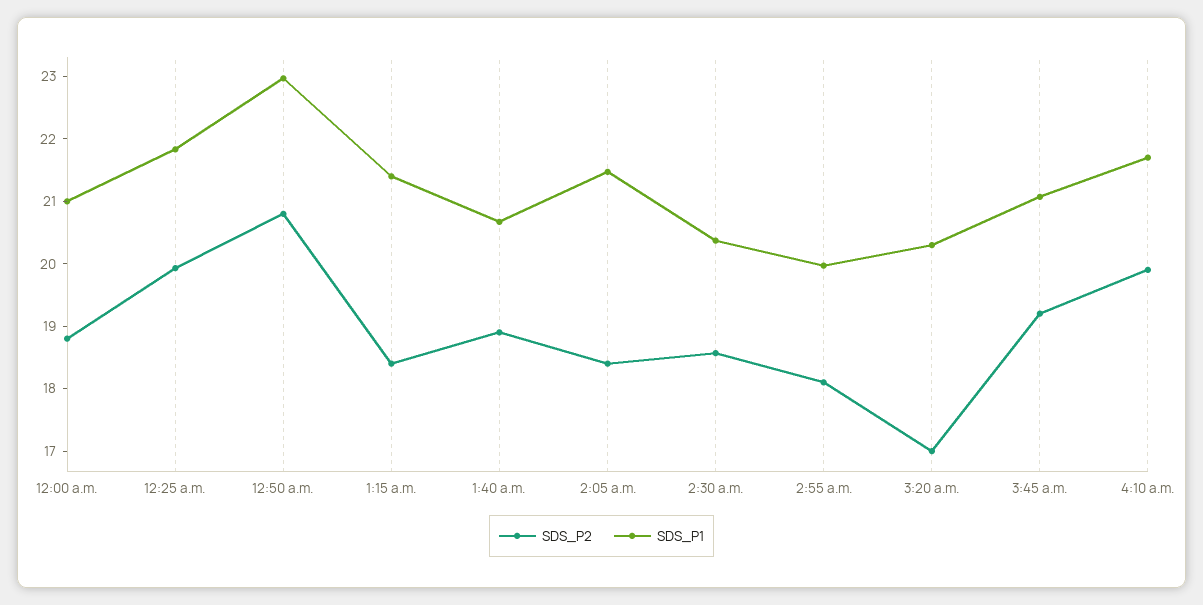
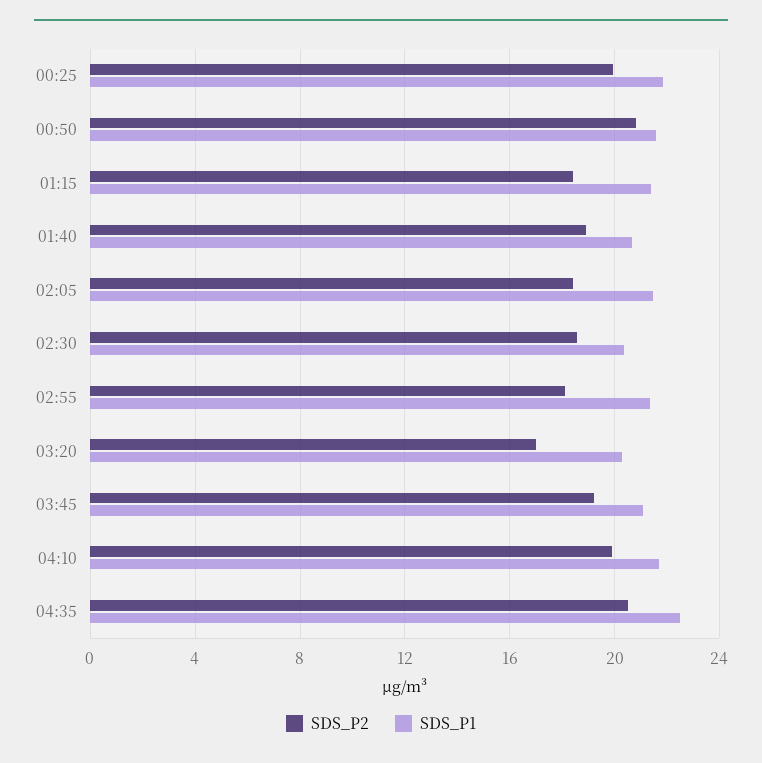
SDS_P2, 12:00 a.m.: 18.8 -> none
SDS_P1, 12:00 a.m.: 21 -> none
SDS_P1, 12:50 a.m.: 23 -> 21.5
SDS_P1, 2:55 a.m.: 20 -> 21.5
SDS_P2, 04:35: none -> 20.5
SDS_P1, 04:35: none -> 22.5

